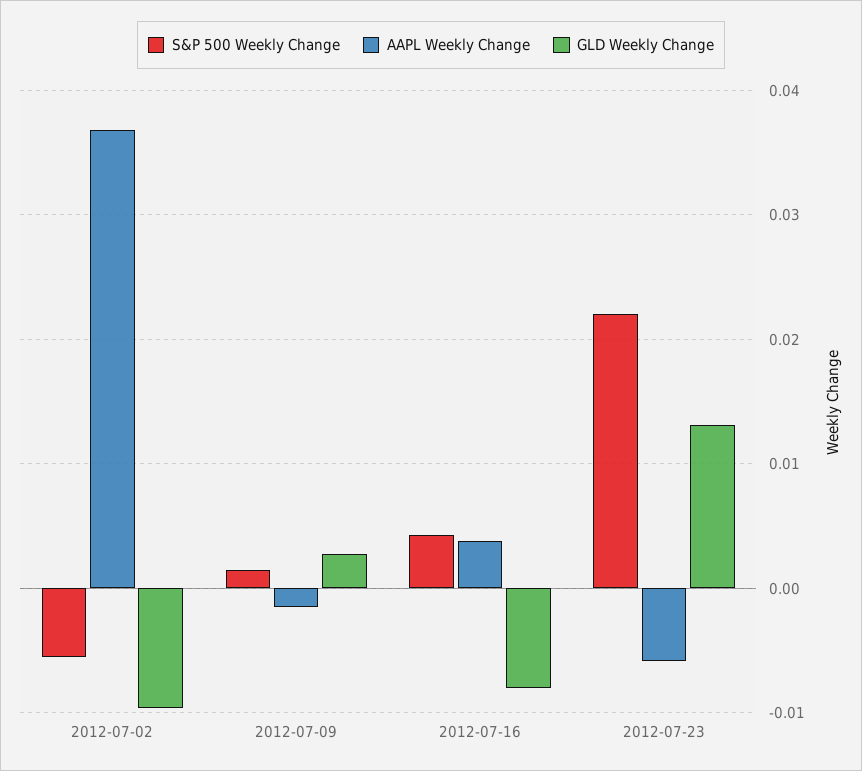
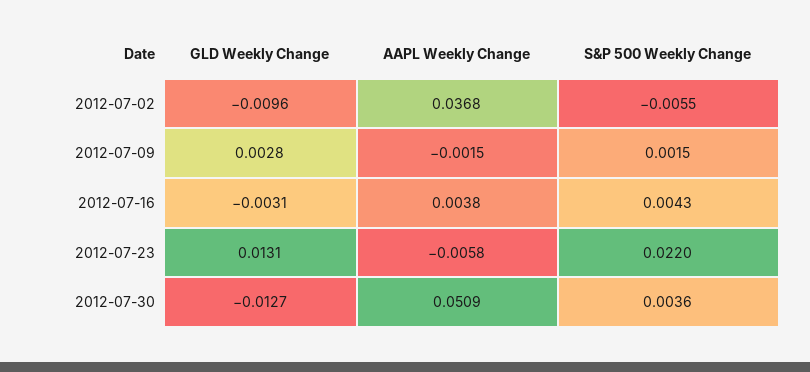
GLD Weekly Change, 2012-07-16: -0.008 -> -0.0031
GLD Weekly Change, 2012-07-30: none -> -0.0127
AAPL Weekly Change, 2012-07-30: none -> 0.0509
S&P 500 Weekly Change, 2012-07-30: none -> 0.0036

